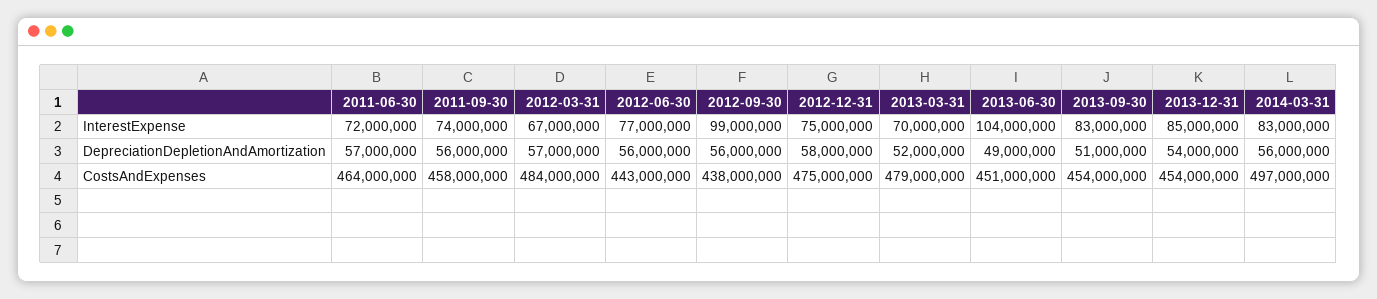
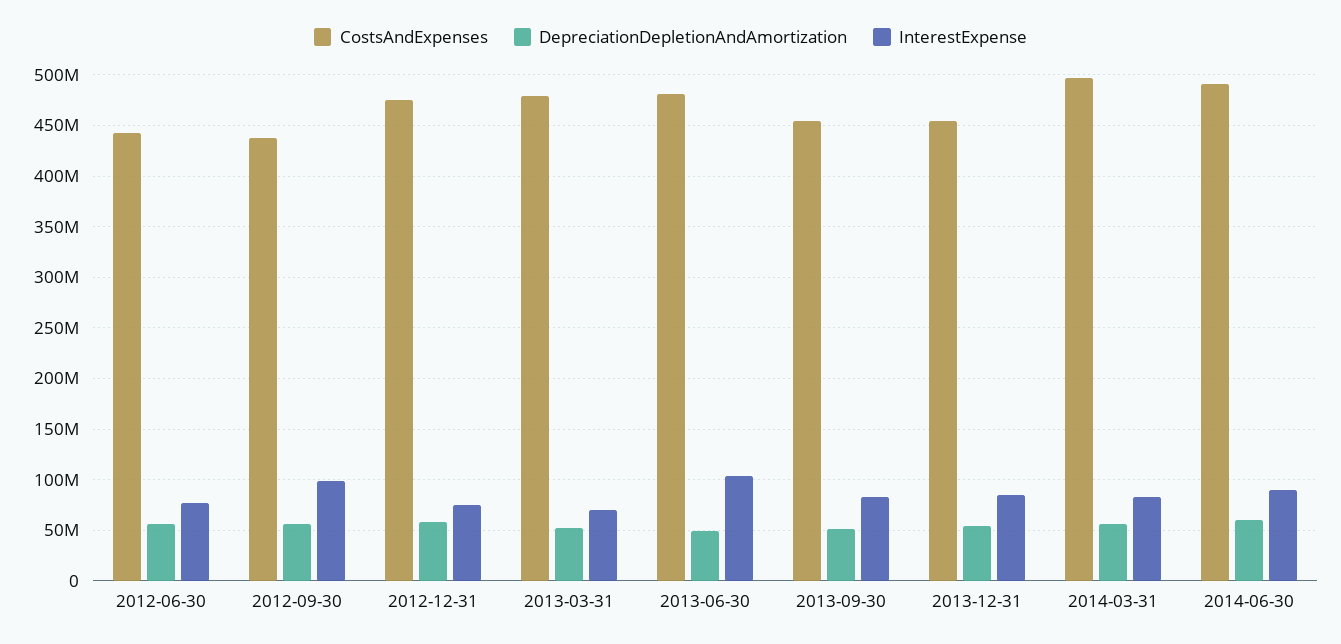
InterestExpense, 2011-06-30: 72000000 -> none
InterestExpense, 2011-09-30: 74000000 -> none
InterestExpense, 2012-03-31: 67000000 -> none
DepreciationDepletionAndAmortization, 2011-06-30: 57000000 -> none
DepreciationDepletionAndAmortization, 2011-09-30: 56000000 -> none
DepreciationDepletionAndAmortization, 2012-03-31: 57000000 -> none
CostsAndExpenses, 2011-06-30: 464000000 -> none
CostsAndExpenses, 2011-09-30: 458000000 -> none
CostsAndExpenses, 2012-03-31: 484000000 -> none
CostsAndExpenses, 2013-06-30: 451000000 -> 480000000
CostsAndExpenses, 2014-06-30: none -> 490000000
DepreciationDepletionAndAmortization, 2014-06-30: none -> 60000000
InterestExpense, 2014-06-30: none -> 90000000

